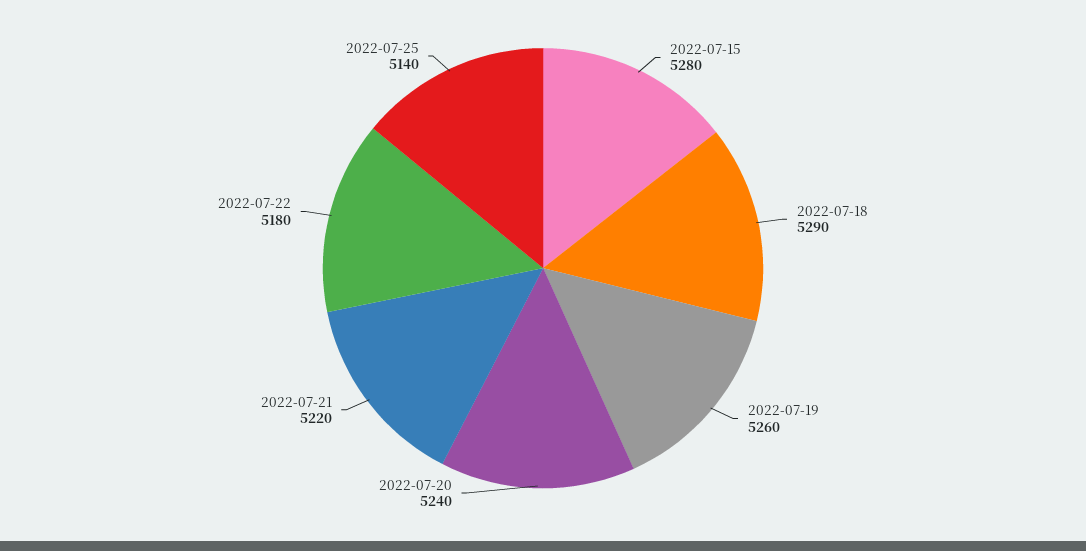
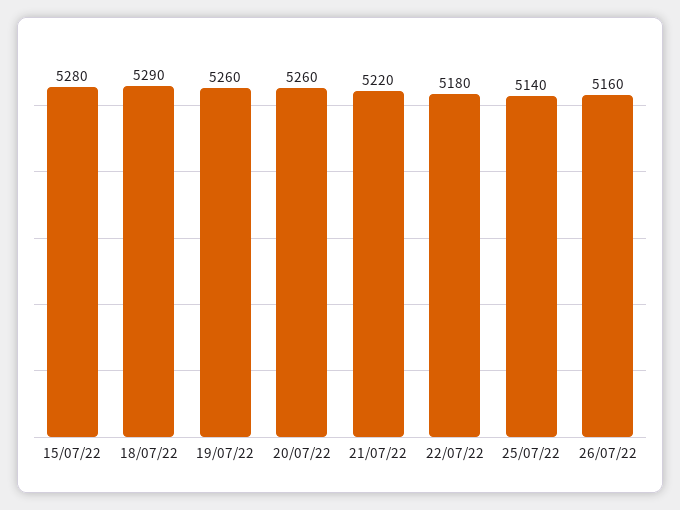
2022-07-20: 5240 -> 5260
26/07/22: none -> 5160

